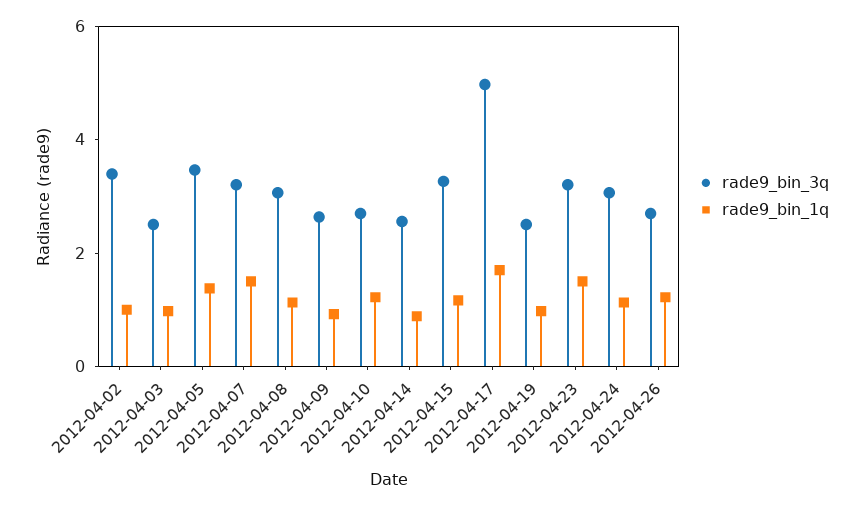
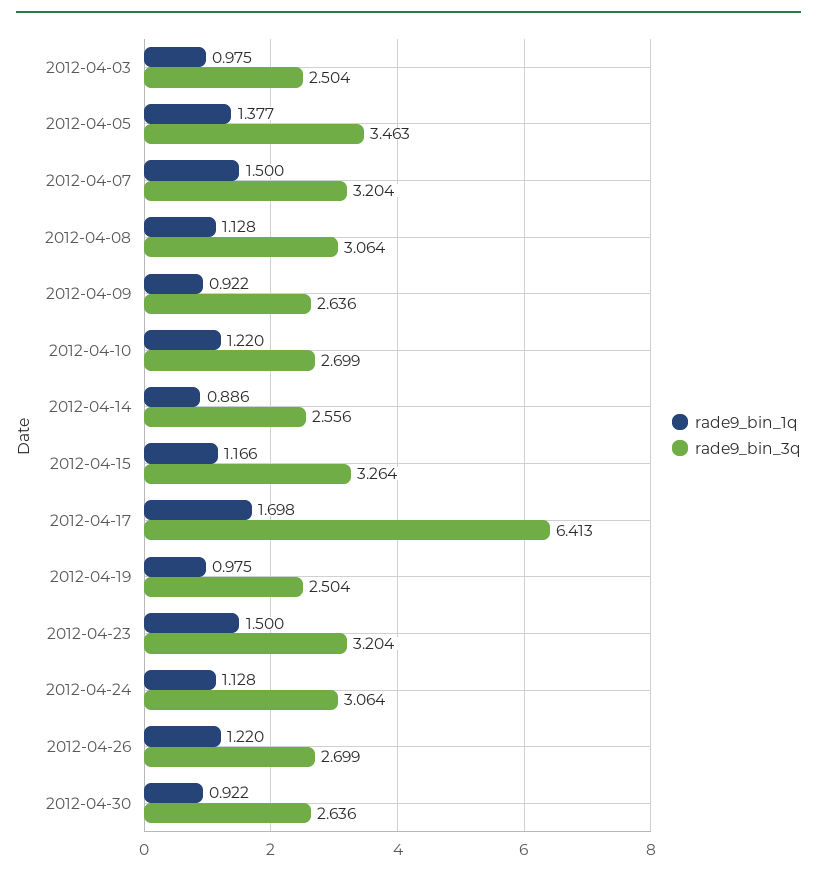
rade9_bin_3q, 2012-04-02: 3.5 -> none
rade9_bin_1q, 2012-04-02: 1 -> none
rade9_bin_3q, 2012-04-17: 5 -> 6.413
rade9_bin_1q, 2012-04-30: none -> 0.922
rade9_bin_3q, 2012-04-30: none -> 2.636

